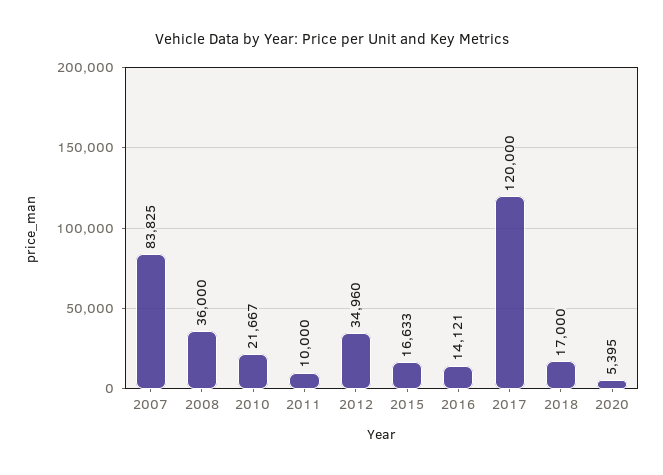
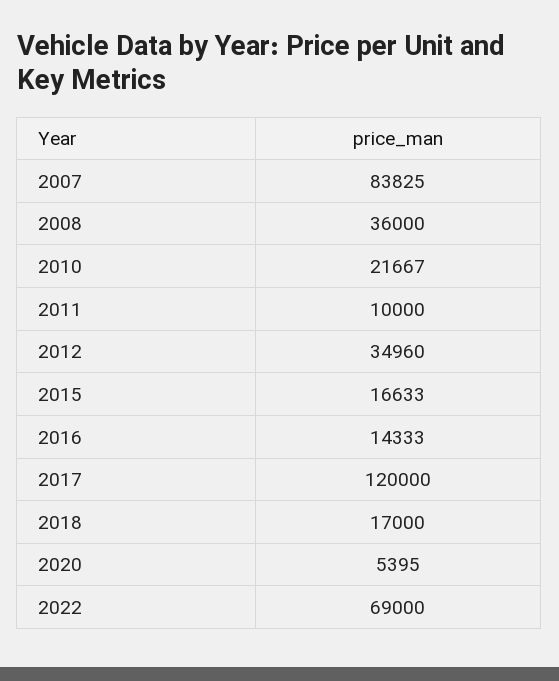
2016: 14121 -> 14333
2022: none -> 69000

